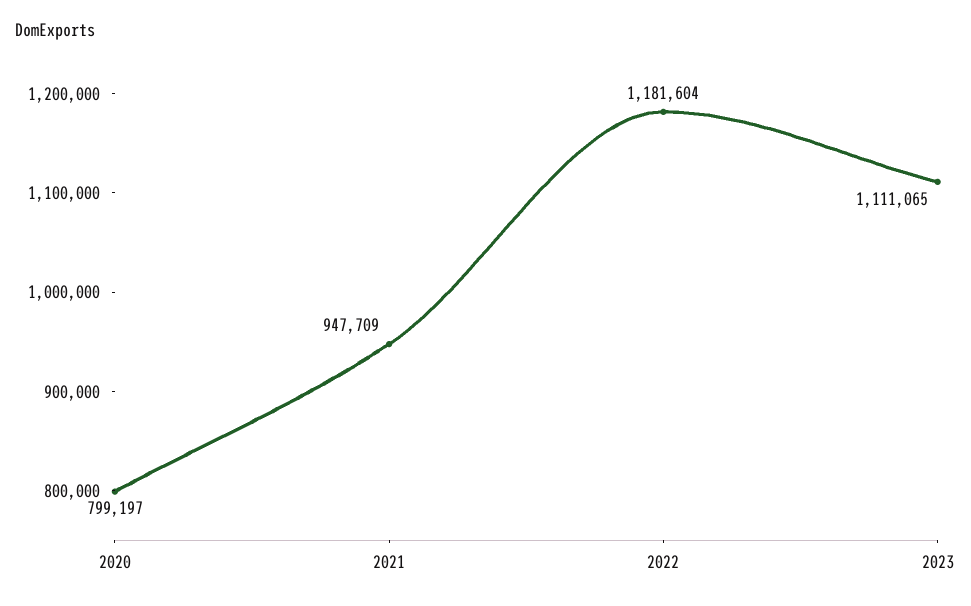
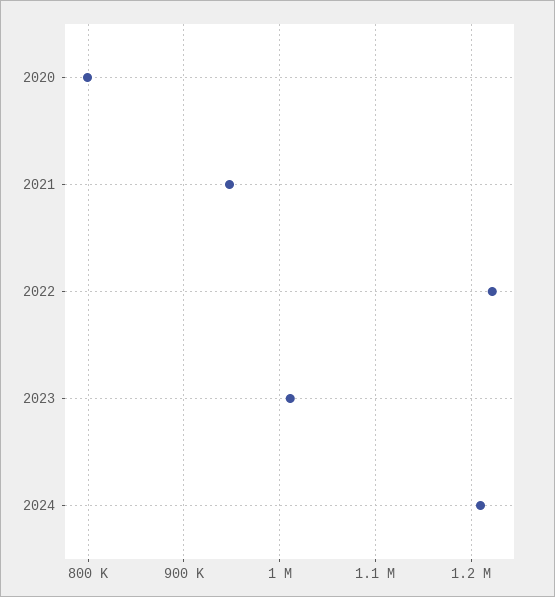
2022: 1181604 -> 1220000
2023: 1111065 -> 1010000
2024: none -> 1210000

